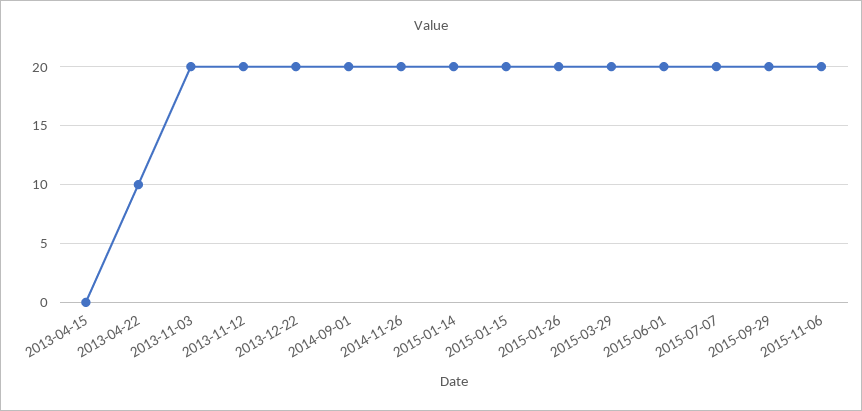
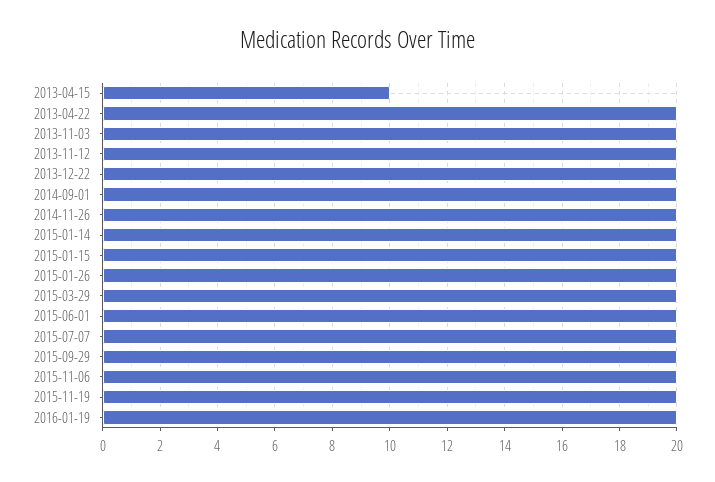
2013-04-15: 0 -> 10
2013-04-22: 10 -> 20
2015-11-19: none -> 20
2016-01-19: none -> 20

